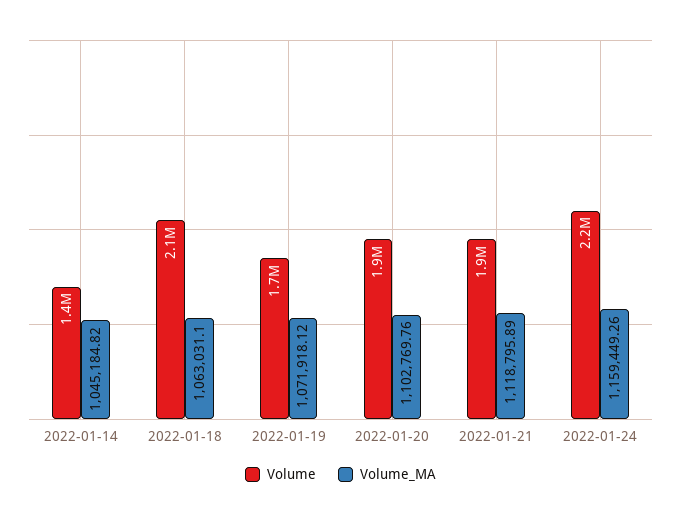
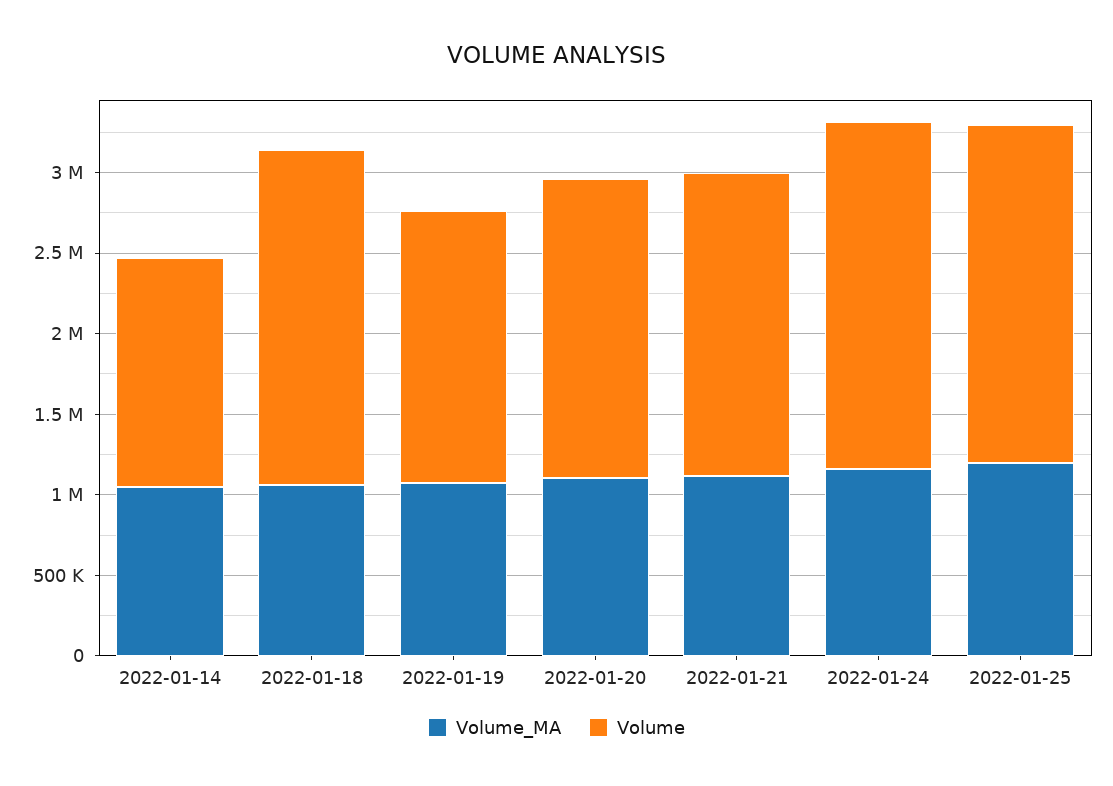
Volume_MA, 2022-01-25: none -> 1200000
Volume, 2022-01-25: none -> 2100000

